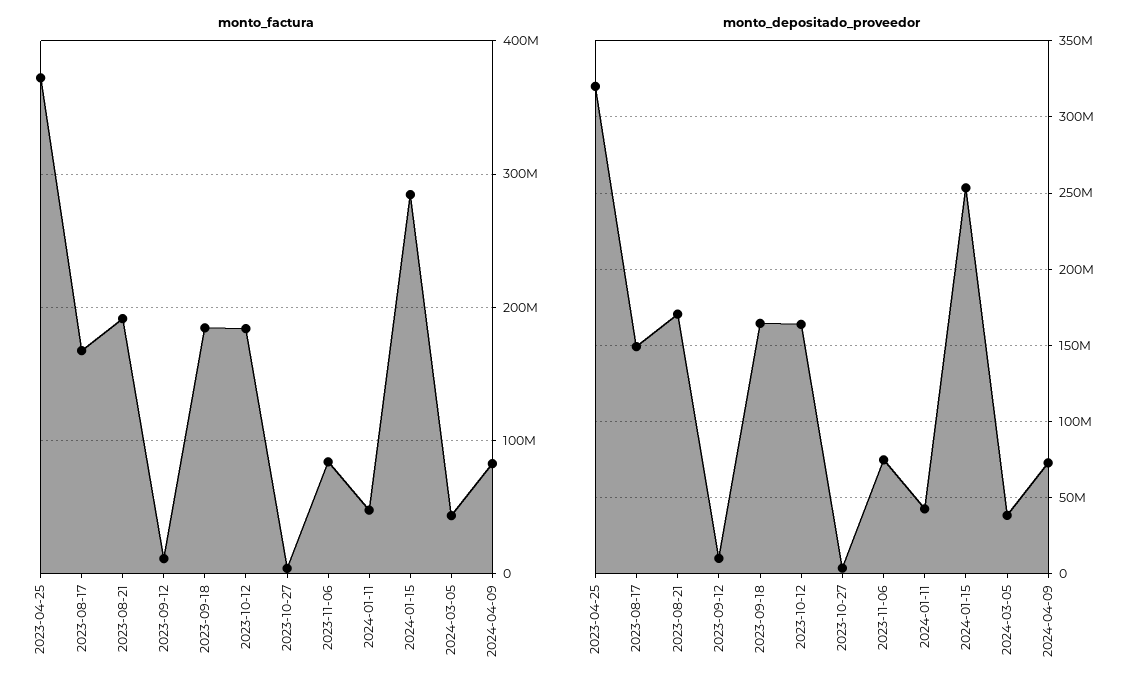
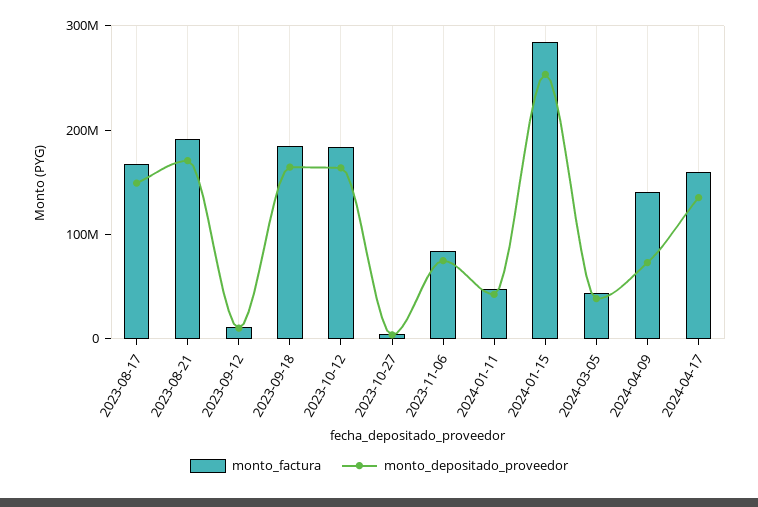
monto_factura, 2023-04-25: 370000000 -> none
monto_factura, 2024-04-09: 80000000 -> 140000000
monto_depositado_proveedor, 2023-04-25: 320000000 -> none
monto_factura, 2024-04-17: none -> 160000000
monto_depositado_proveedor, 2024-04-17: none -> 140000000

